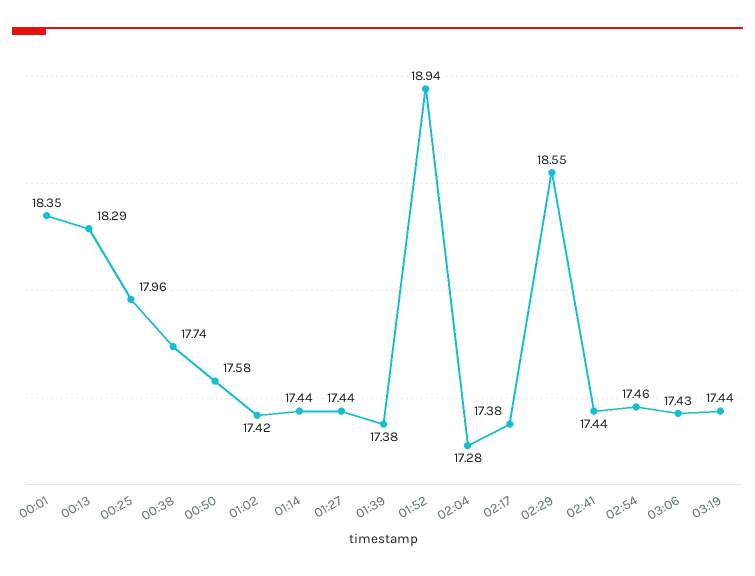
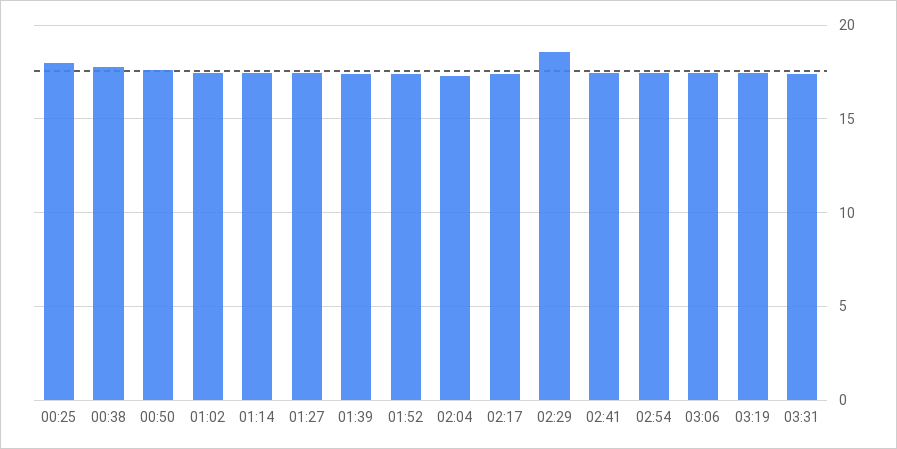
00:01: 18.35 -> none
00:13: 18.29 -> none
01:52: 18.94 -> 17.5
03:31: none -> 17.5

